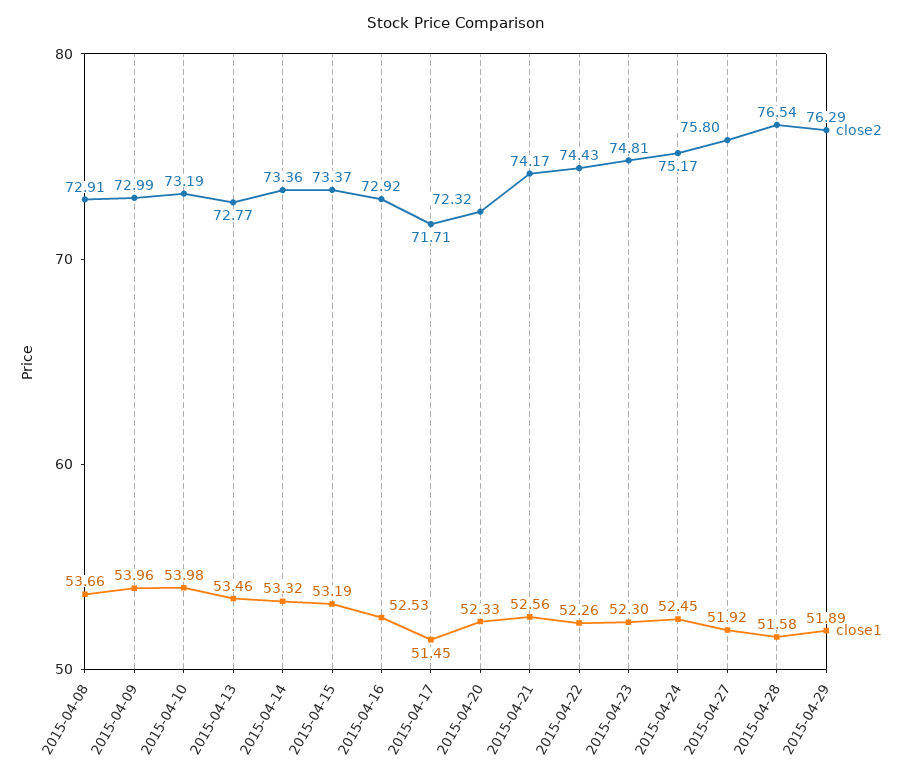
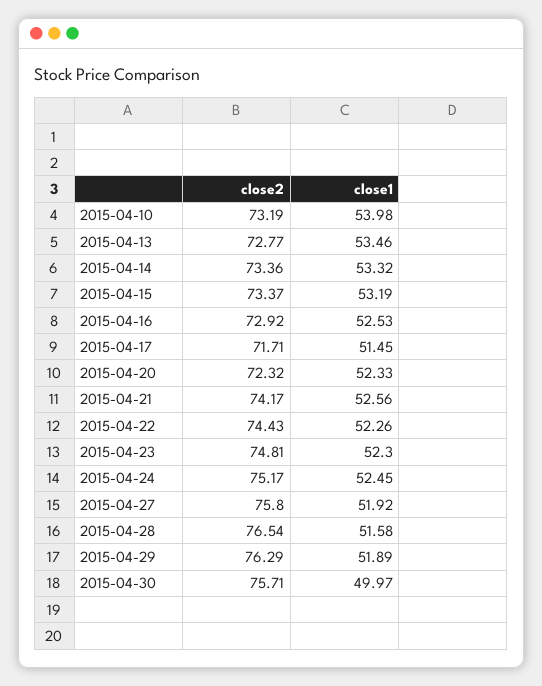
close2, 2015-04-08: 72.91 -> none
close1, 2015-04-08: 53.66 -> none
close2, 2015-04-09: 72.99 -> none
close1, 2015-04-09: 53.96 -> none
close2, 2015-04-30: none -> 75.71
close1, 2015-04-30: none -> 49.97

